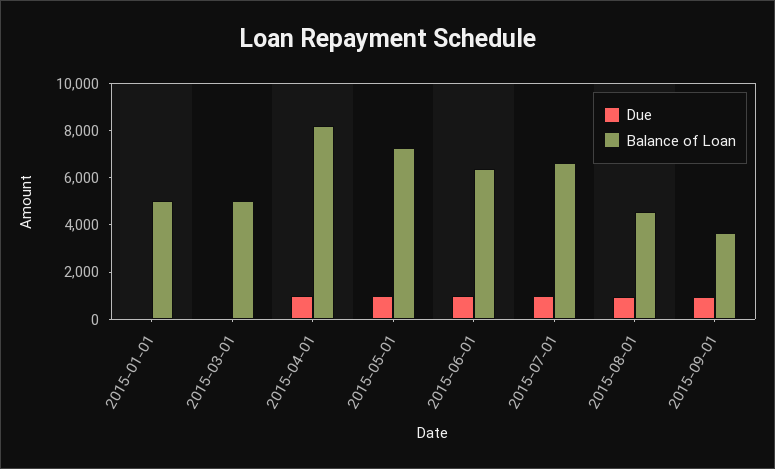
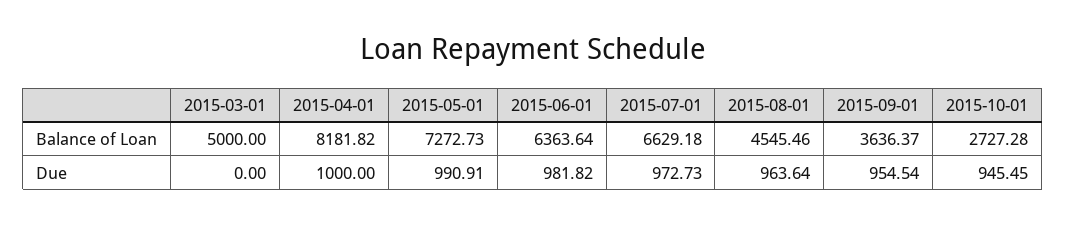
Due, 2015-01-01: 0 -> none
Balance of Loan, 2015-01-01: 5000 -> none
Balance of Loan, 2015-10-01: none -> 2727.28
Due, 2015-10-01: none -> 945.45

